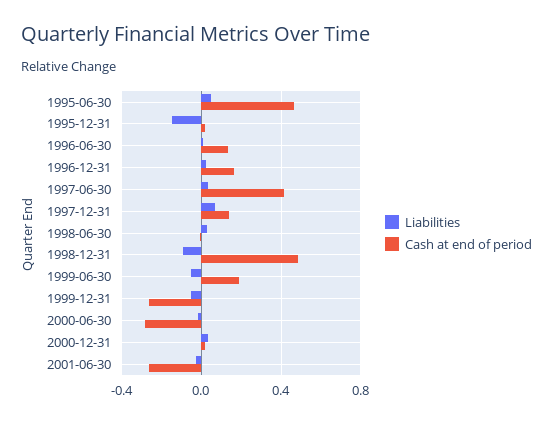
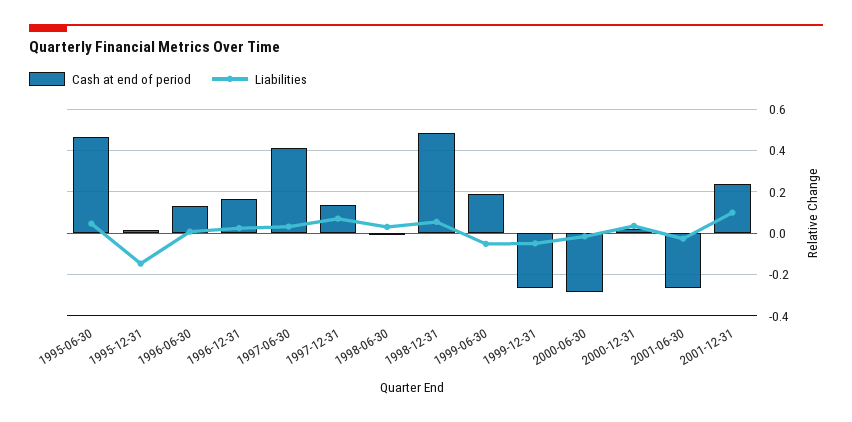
Liabilities, 1998-12-31: -0.1 -> 0.05
Cash at end of period, 2001-12-31: none -> 0.25
Liabilities, 2001-12-31: none -> 0.1

